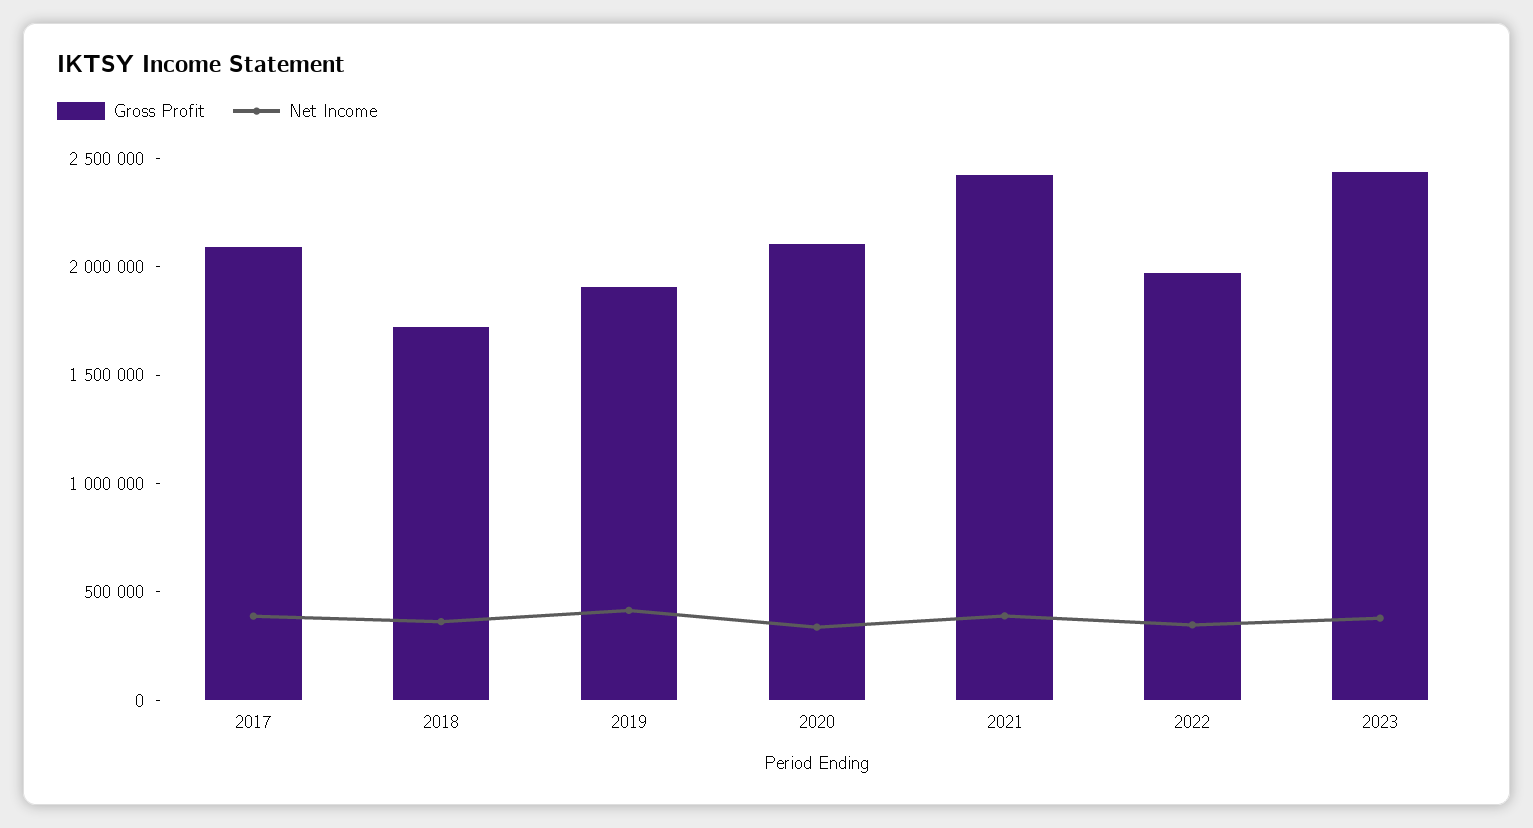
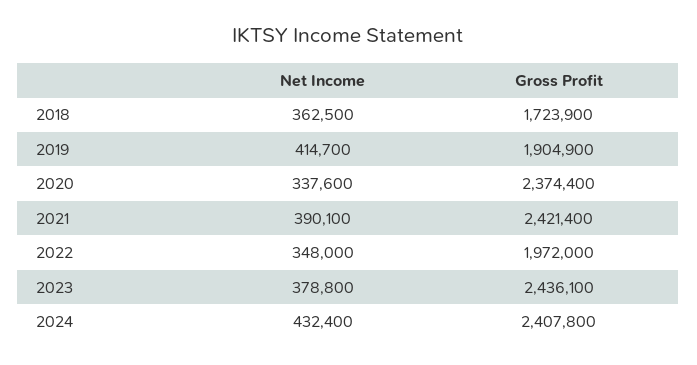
Gross Profit, 2017: 2100000 -> none
Net Income, 2017: 400000 -> none
Gross Profit, 2020: 2100000 -> 2374400
Net Income, 2024: none -> 432400
Gross Profit, 2024: none -> 2407800

